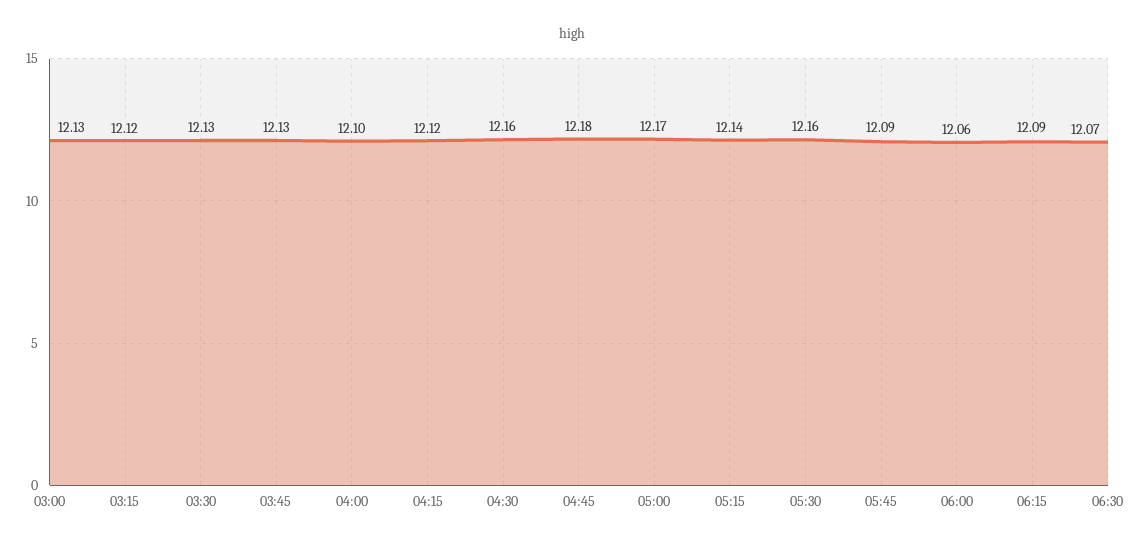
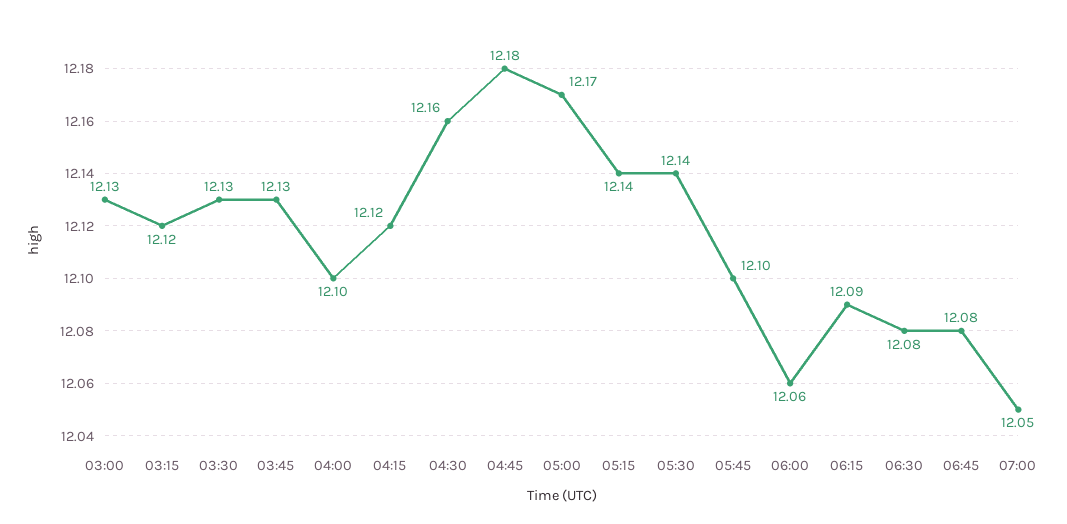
05:30: 12.16 -> 12.14
05:45: 12.09 -> 12.1
06:30: 12.07 -> 12.08
06:45: none -> 12.08
07:00: none -> 12.05

